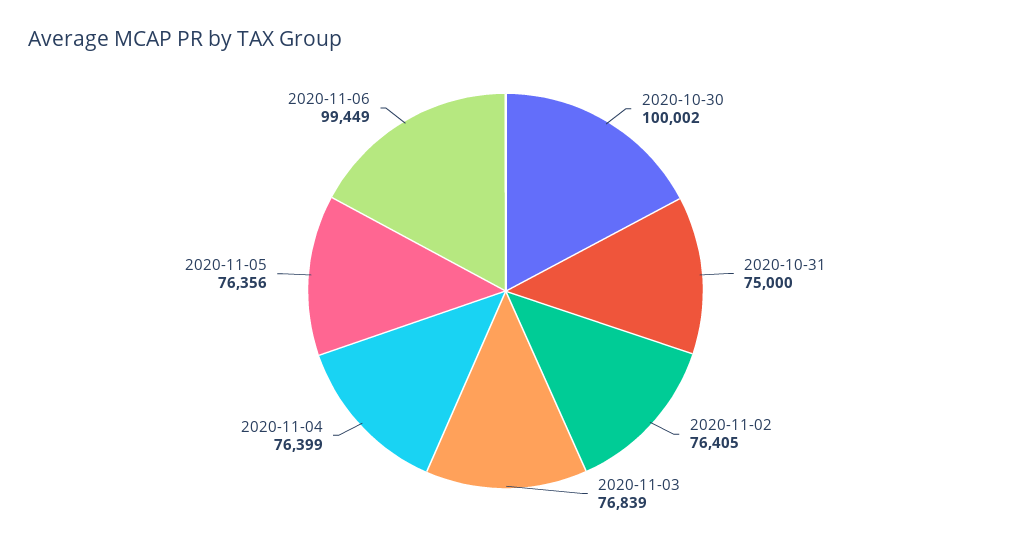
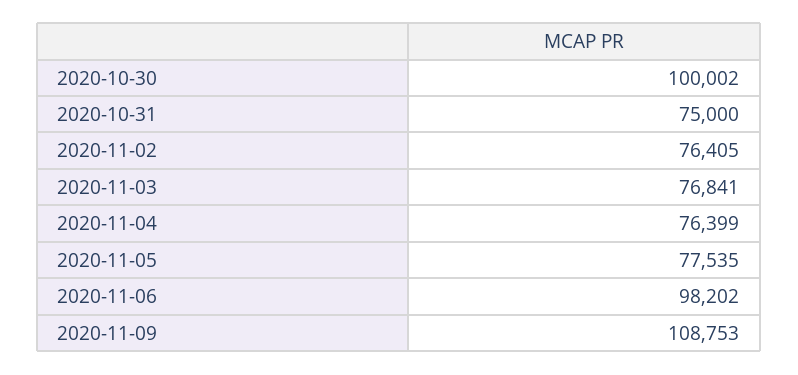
2020-11-03: 76839 -> 76841
2020-11-05: 76356 -> 77535
2020-11-06: 99449 -> 98202
2020-11-09: none -> 108753

